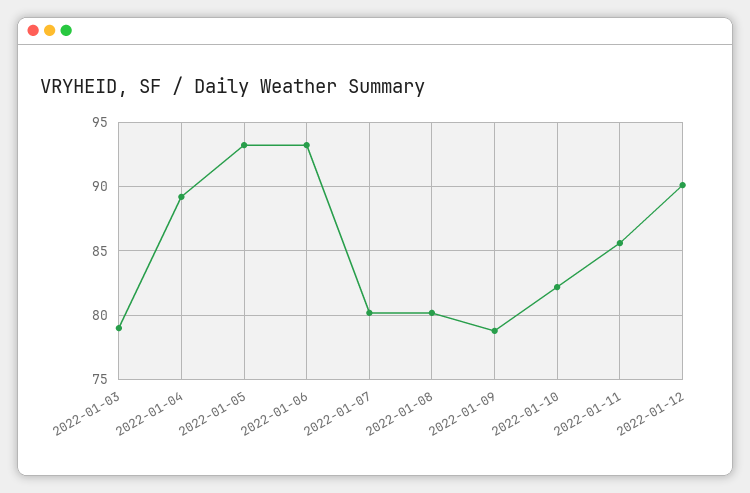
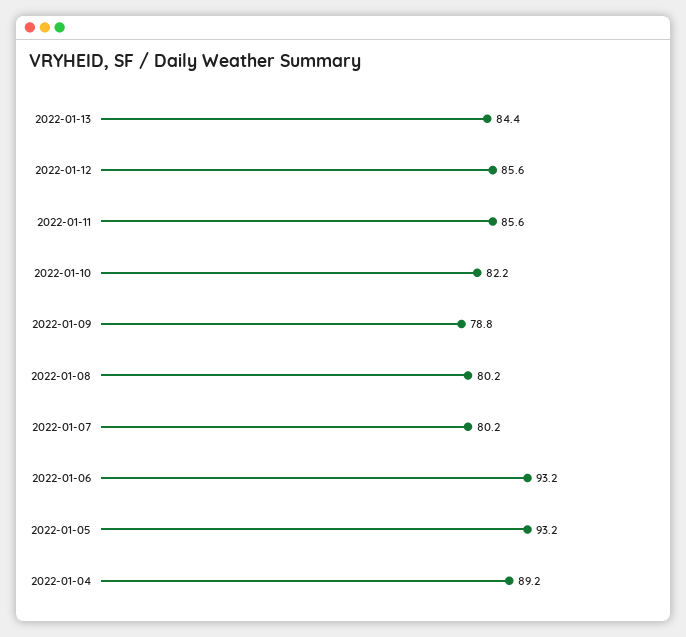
2022-01-03: 79 -> none
2022-01-12: 90 -> 85.6
2022-01-13: none -> 84.4

